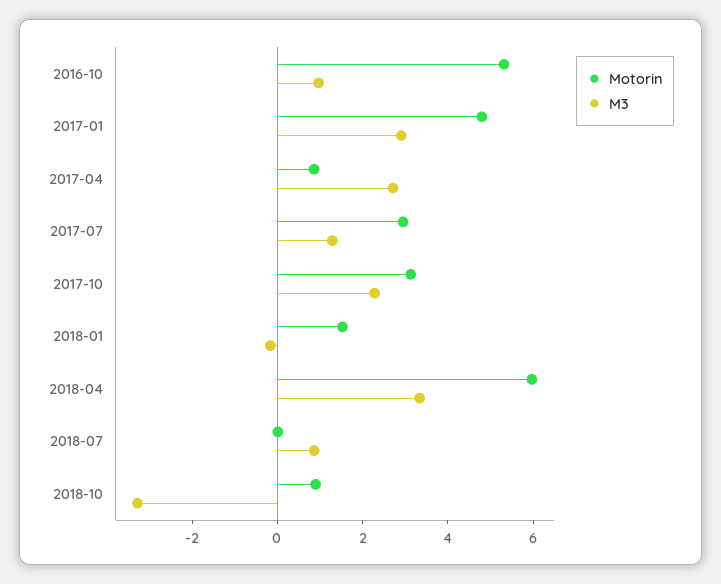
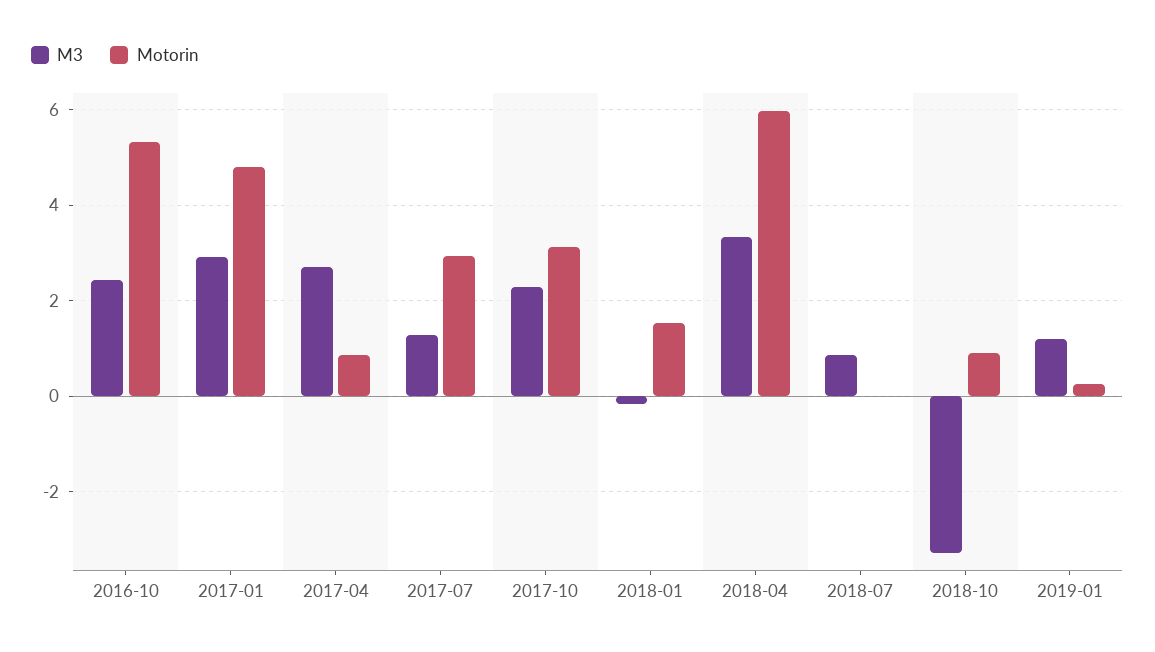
M3, 2016-10: 1 -> 2.4
M3, 2019-01: none -> 1.2
Motorin, 2019-01: none -> 0.2

